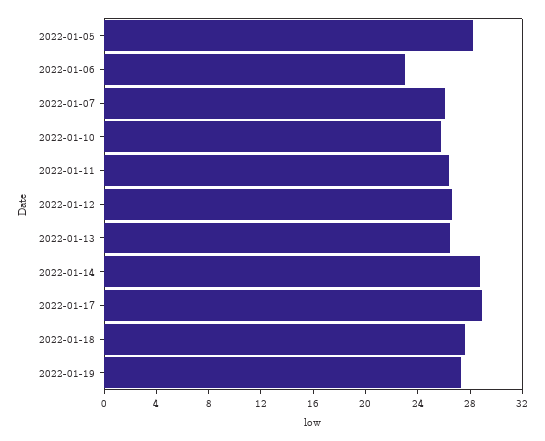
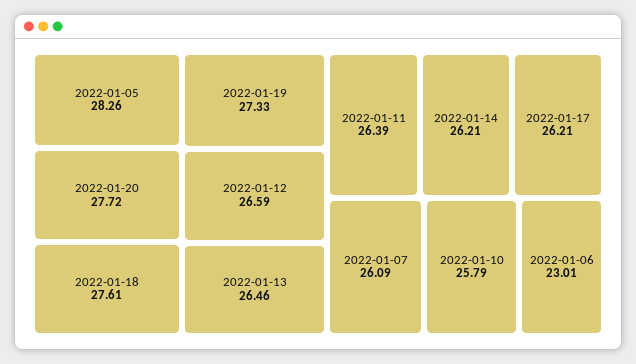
2022-01-14: 29 -> 26.21
2022-01-17: 29 -> 26.21
2022-01-20: none -> 27.72

